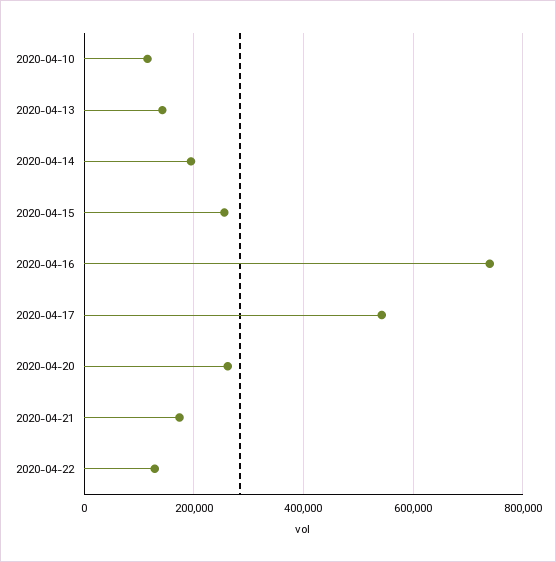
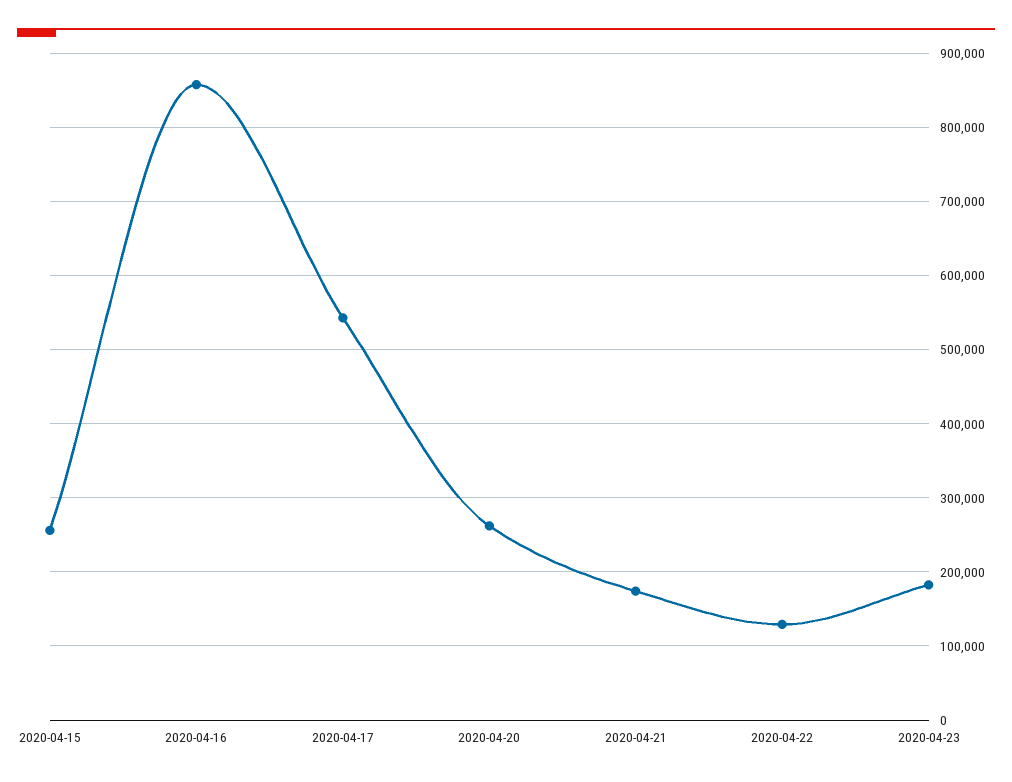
2020-04-10: 120000 -> none
2020-04-13: 140000 -> none
2020-04-14: 200000 -> none
2020-04-16: 740000 -> 860000
2020-04-23: none -> 180000

